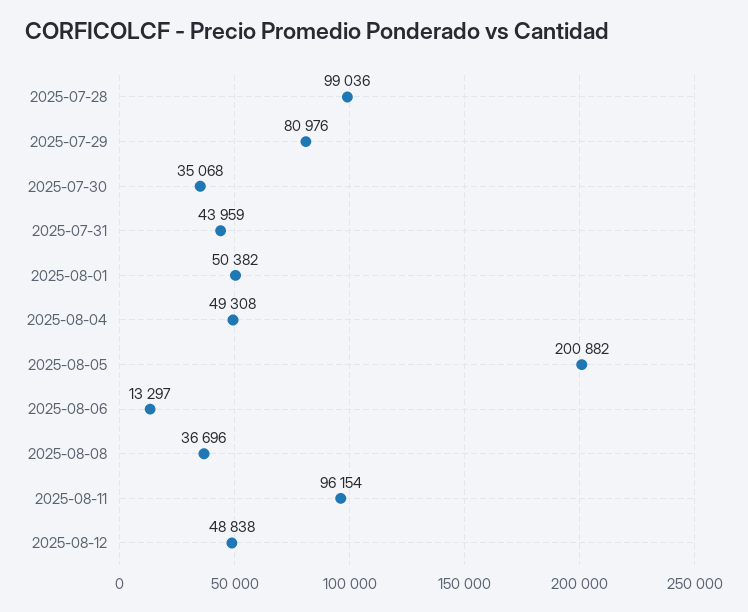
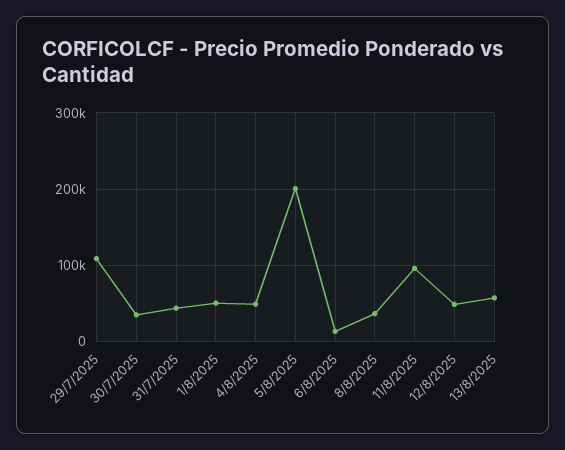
2025-07-28: 99036 -> none
2025-07-29: 80976 -> 110000
13/8/2025: none -> 60000

